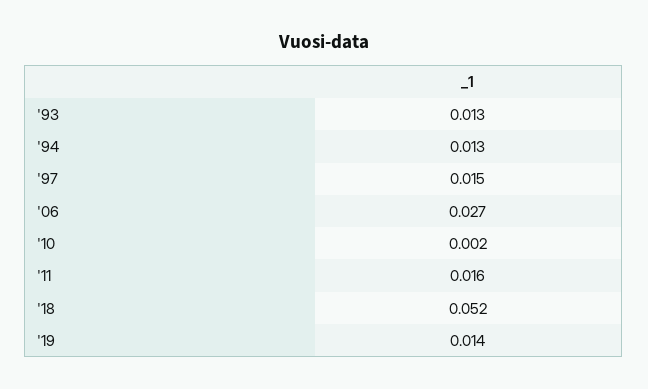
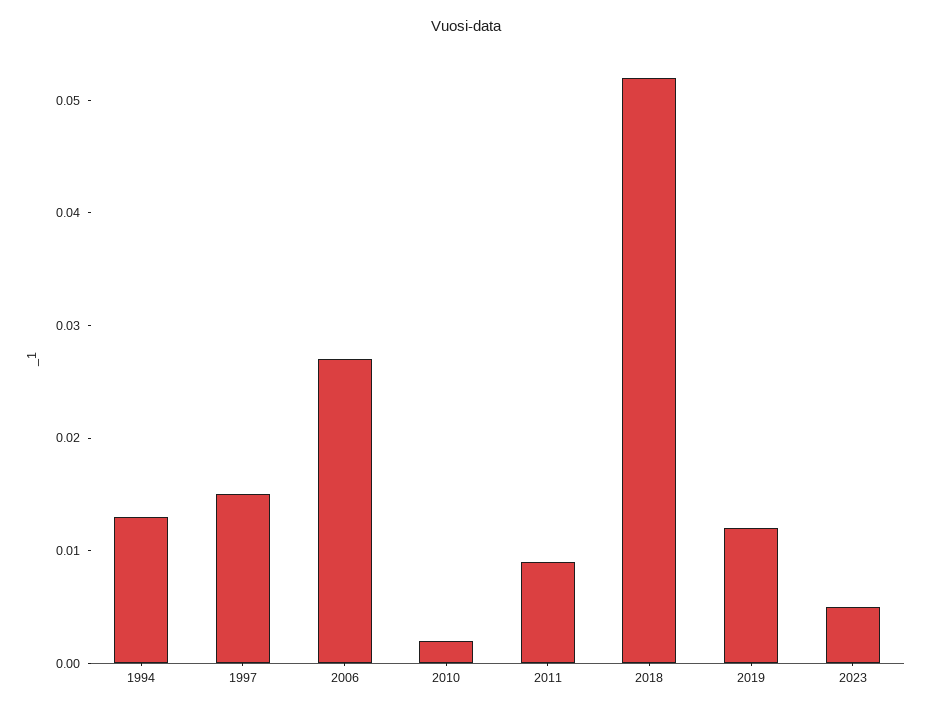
'93: 0.013 -> none
'11: 0.016 -> 0.009
'19: 0.014 -> 0.012
2023: none -> 0.005

